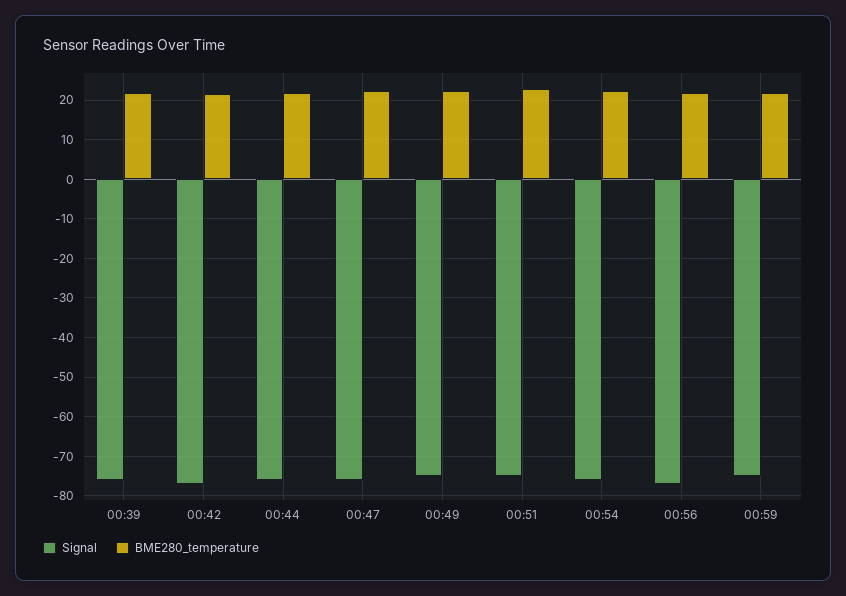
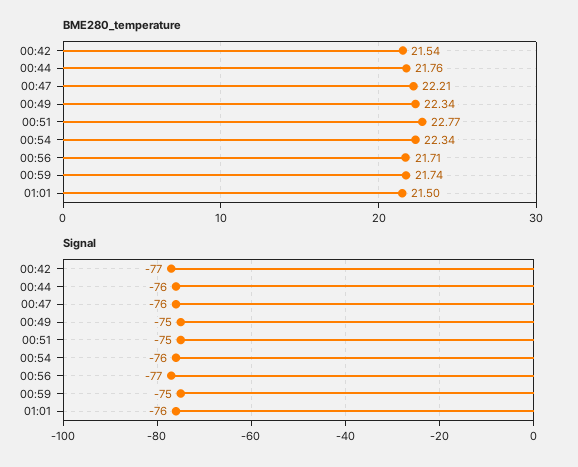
Signal, 00:39: -76 -> none
BME280_temperature, 00:39: 22 -> none
BME280_temperature, 01:01: none -> 21.5
Signal, 01:01: none -> -76

